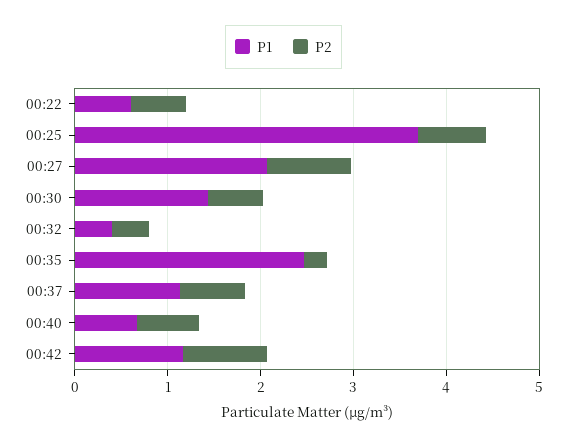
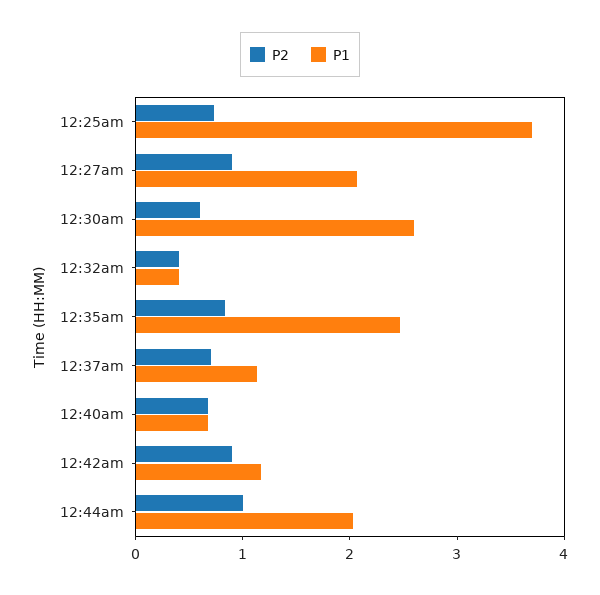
P1, 00:22: 0.6 -> none
P2, 00:22: 0.6 -> none
P1, 00:30: 1.4 -> 2.6
P2, 00:35: 0.2 -> 0.8
P2, 12:44am: none -> 1
P1, 12:44am: none -> 2

